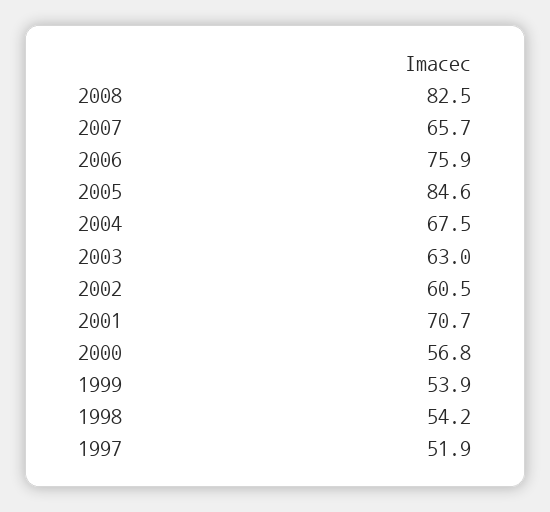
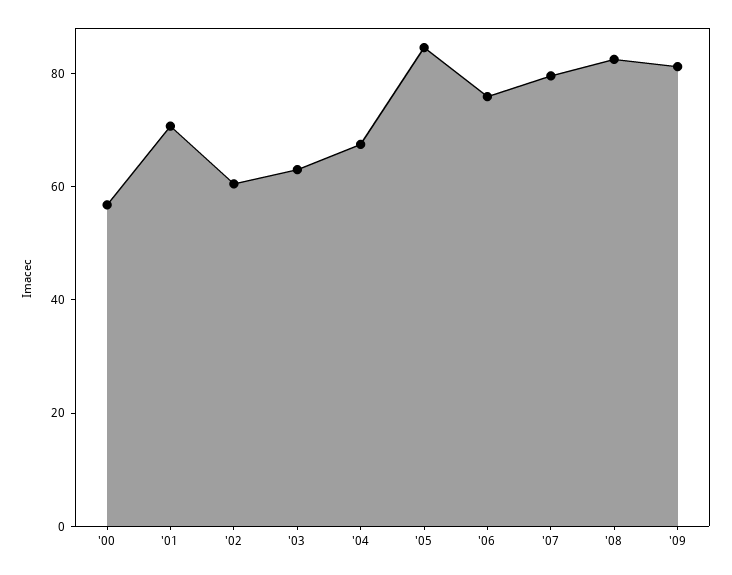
2007: 65.7 -> 80
1999: 53.9 -> none
1998: 54.2 -> none
1997: 51.9 -> none
'09: none -> 80

